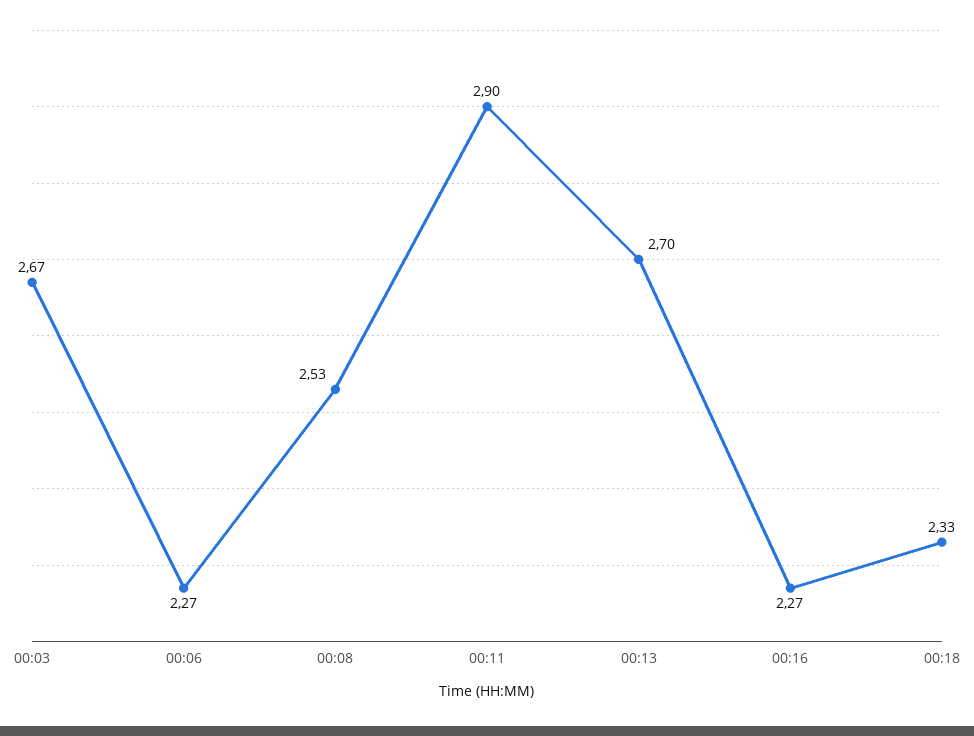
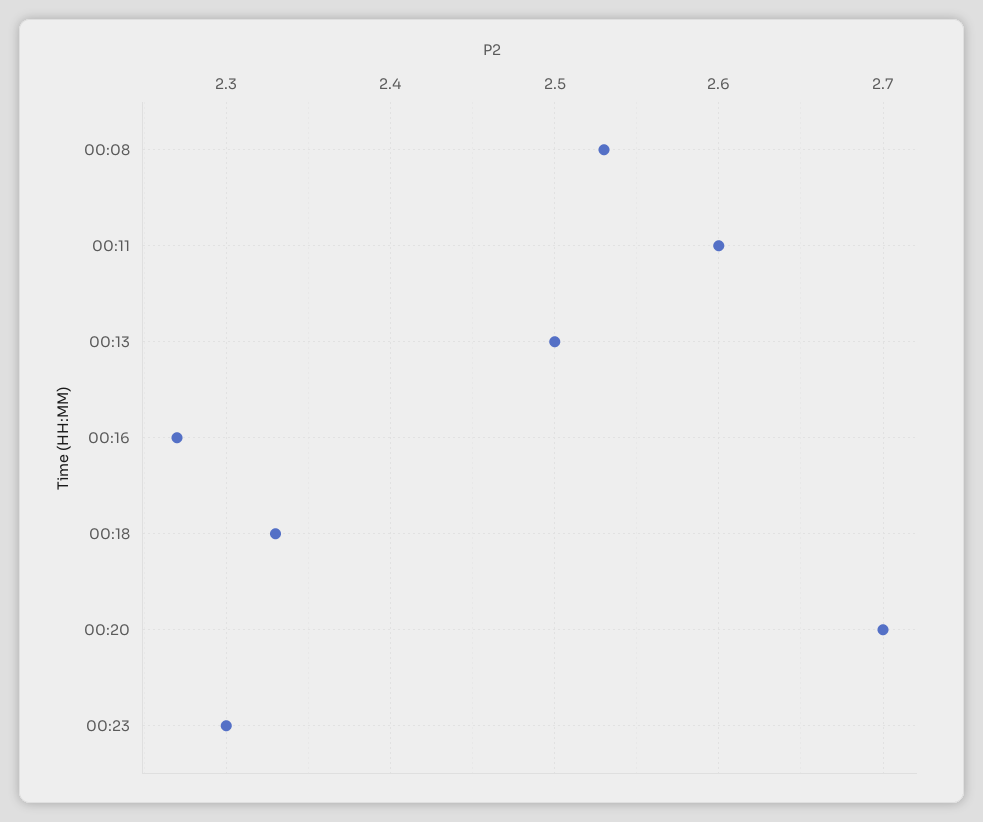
00:03: 2.67 -> none
00:06: 2.27 -> none
00:11: 2.9 -> 2.6
00:13: 2.7 -> 2.5
00:20: none -> 2.7
00:23: none -> 2.3

